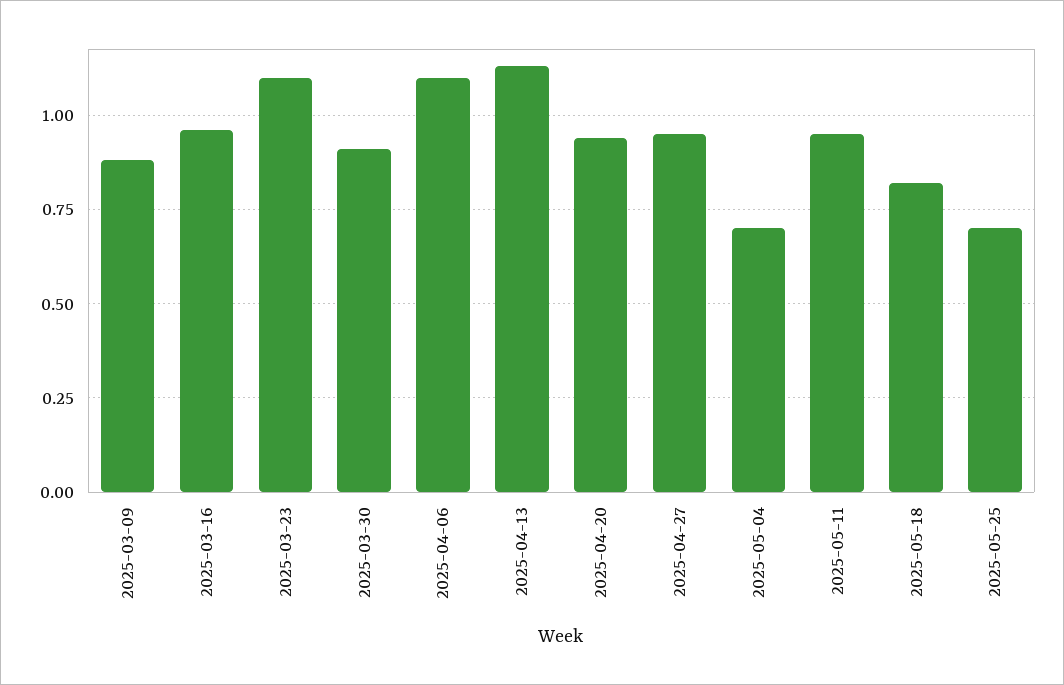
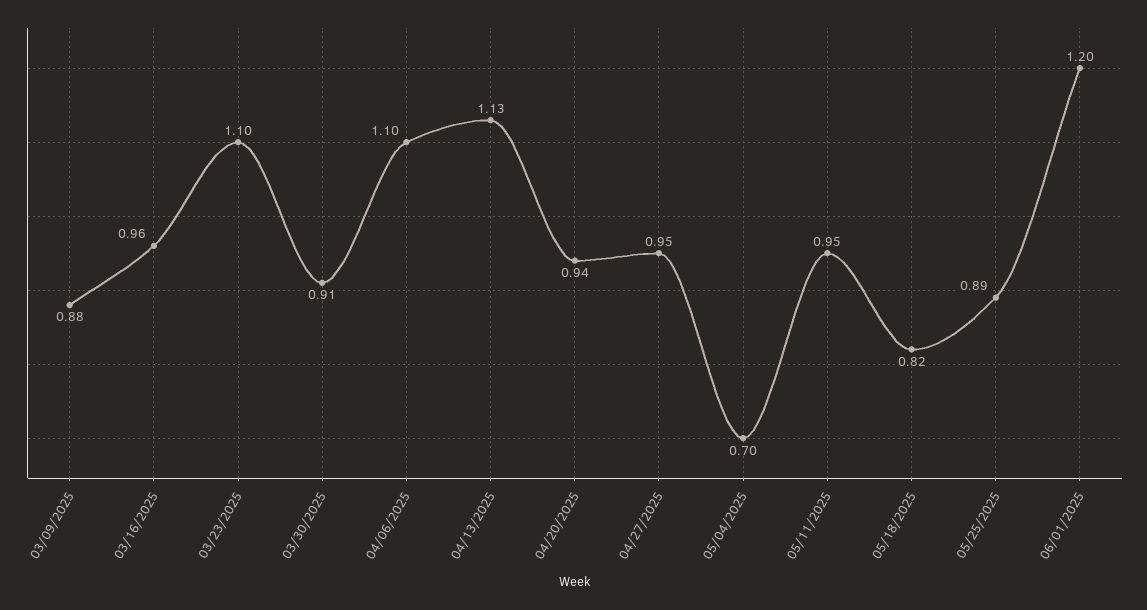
2025-05-25: 0.7 -> 0.89
06/01/2025: none -> 1.2

